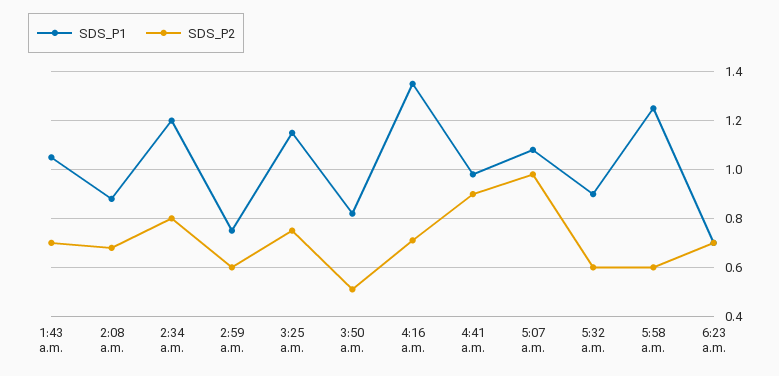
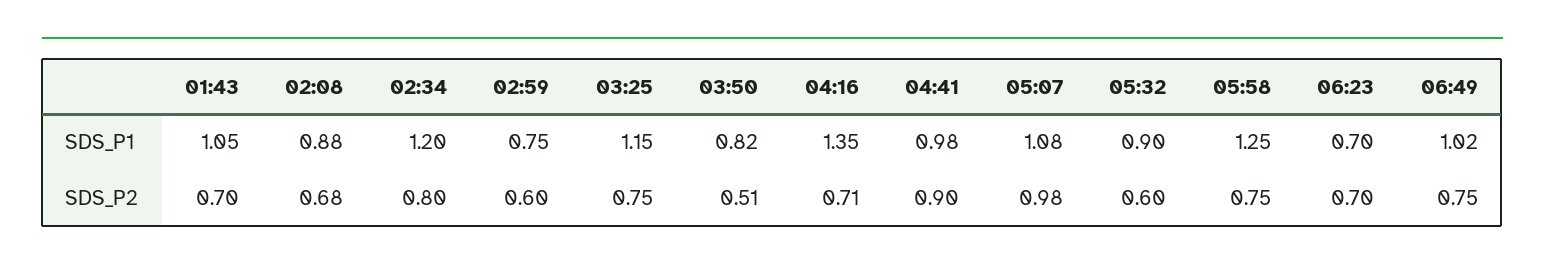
SDS_P2, 5:58 a.m.: 0.6 -> 0.75
SDS_P1, 06:49: none -> 1.02
SDS_P2, 06:49: none -> 0.75

